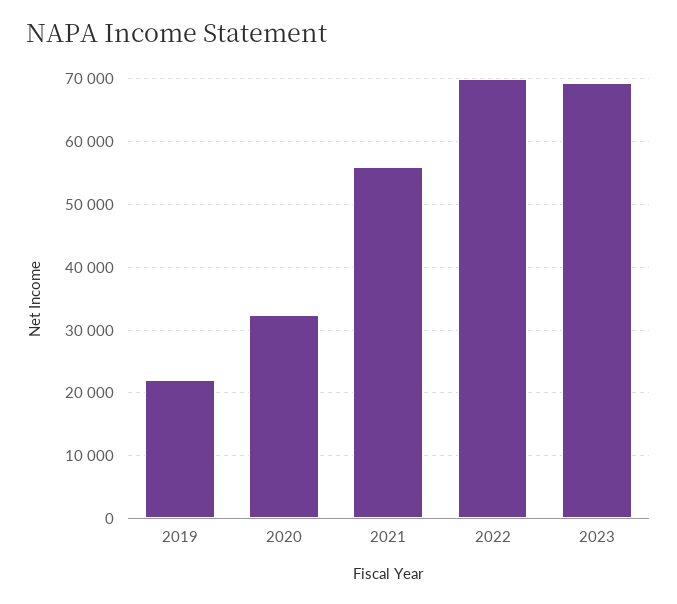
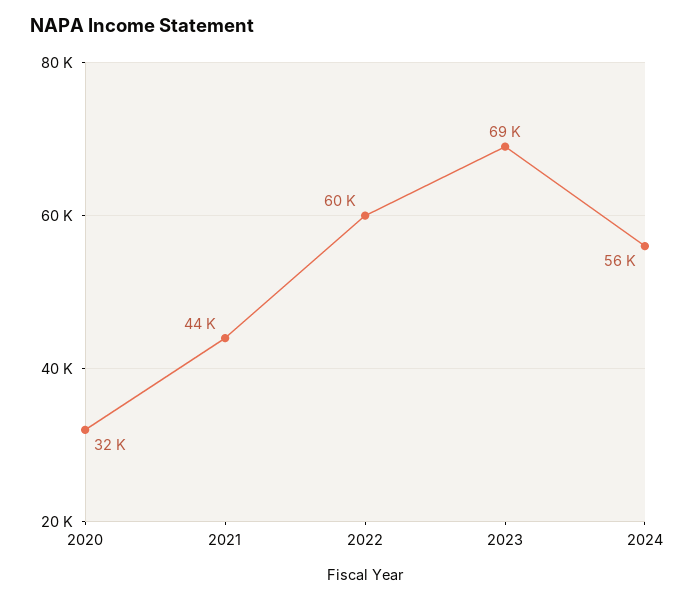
2019: 22000 -> none
2021: 56000 -> 44000
2022: 70000 -> 60000
2024: none -> 56000

